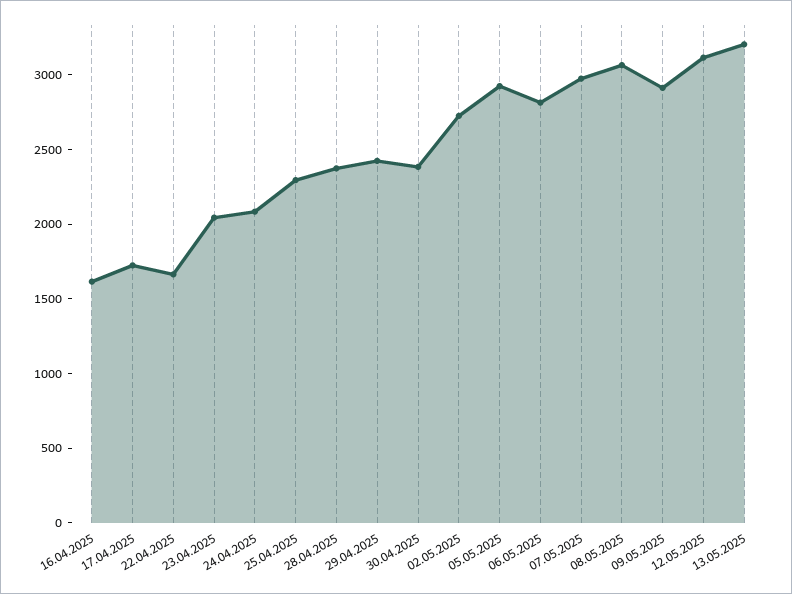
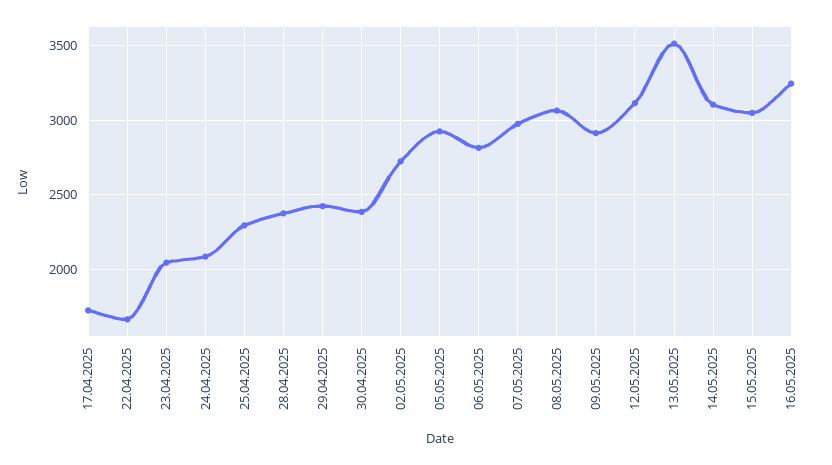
16.04.2025: 1600 -> none
13.05.2025: 3200 -> 3500
14.05.2025: none -> 3100
15.05.2025: none -> 3050
16.05.2025: none -> 3250

